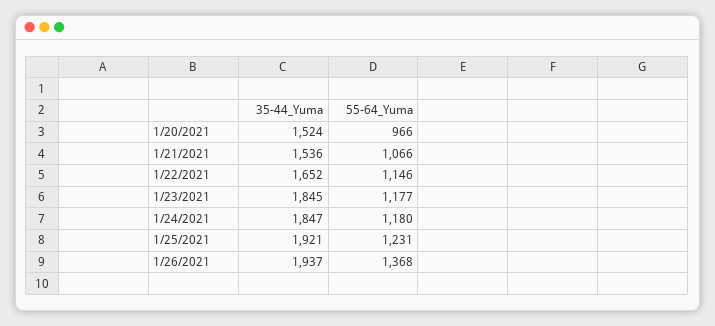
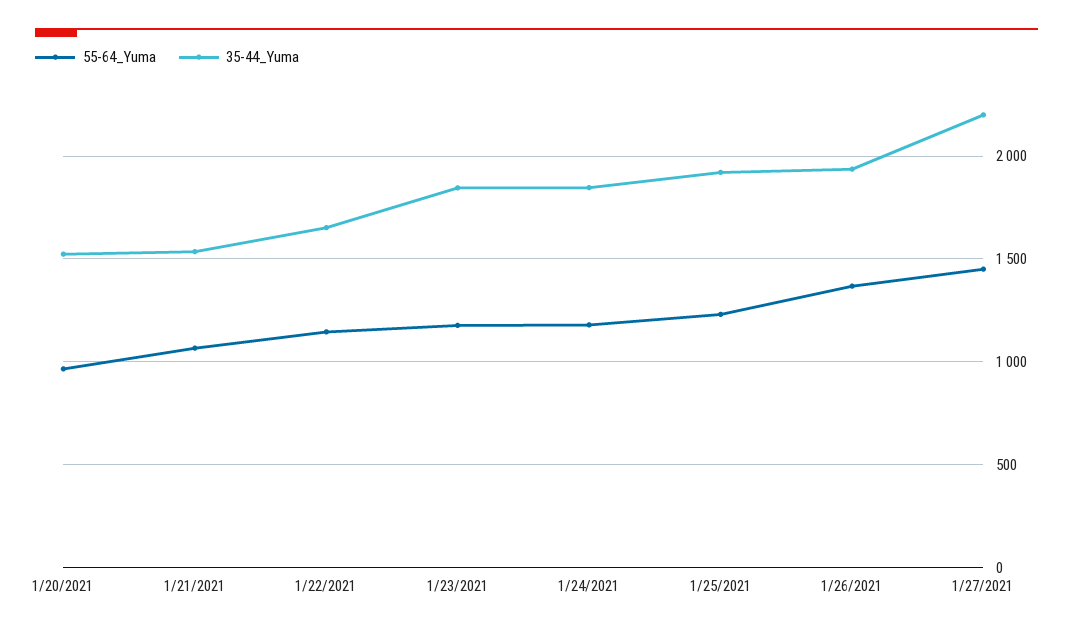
55-64_Yuma, 1/27/2021: none -> 1450
35-44_Yuma, 1/27/2021: none -> 2200

